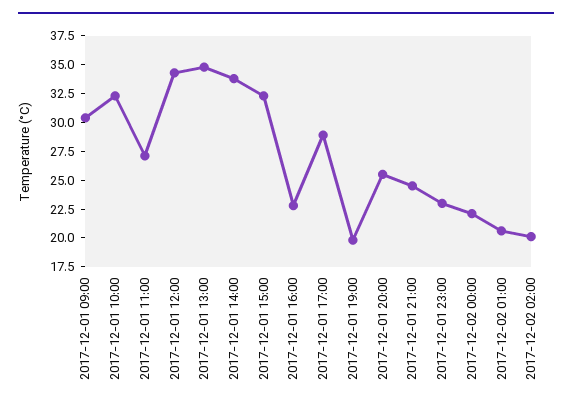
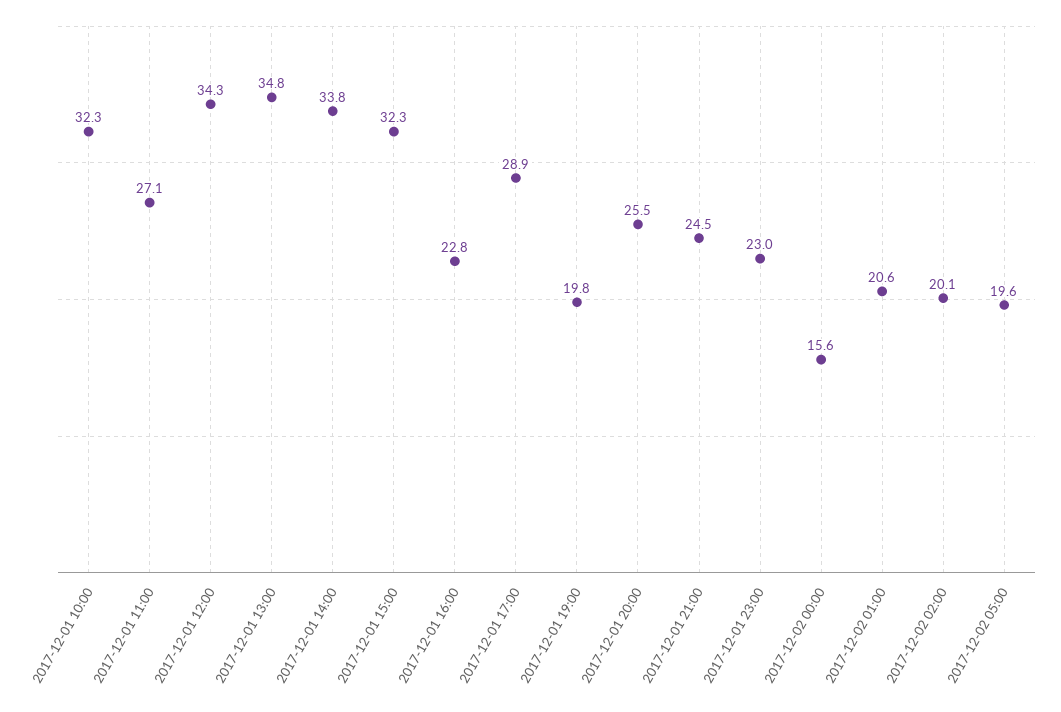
2017-12-01 09:00: 30 -> none
2017-12-02 00:00: 22.5 -> 15.6
2017-12-02 05:00: none -> 19.6

